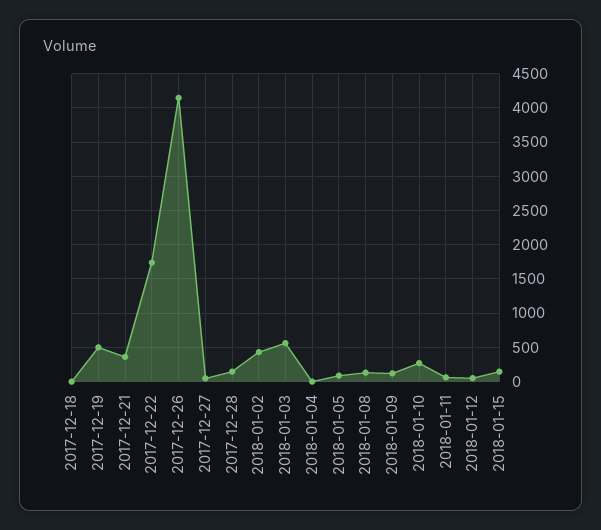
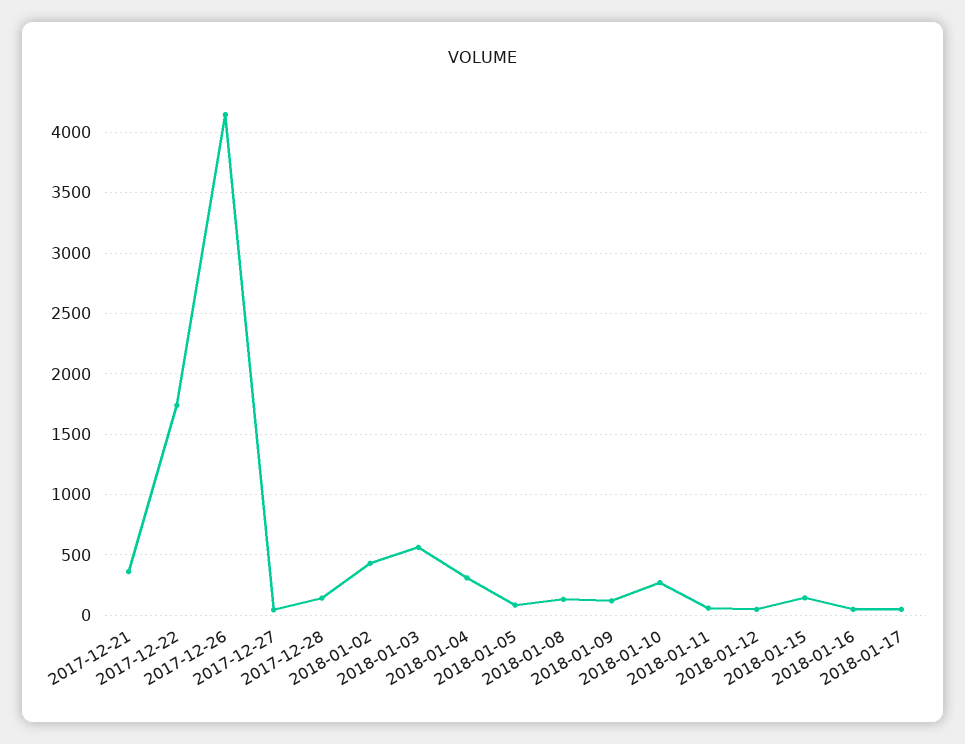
2017-12-18: 0 -> none
2017-12-19: 500 -> none
2018-01-04: 0 -> 300
2018-01-16: none -> 50
2018-01-17: none -> 50

